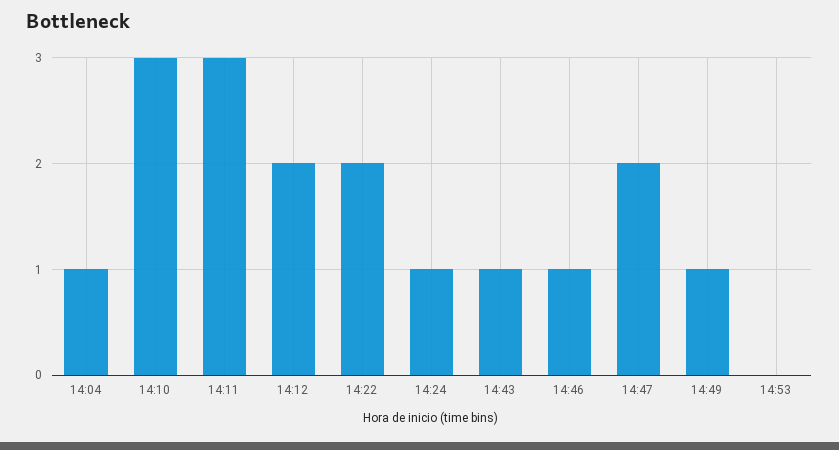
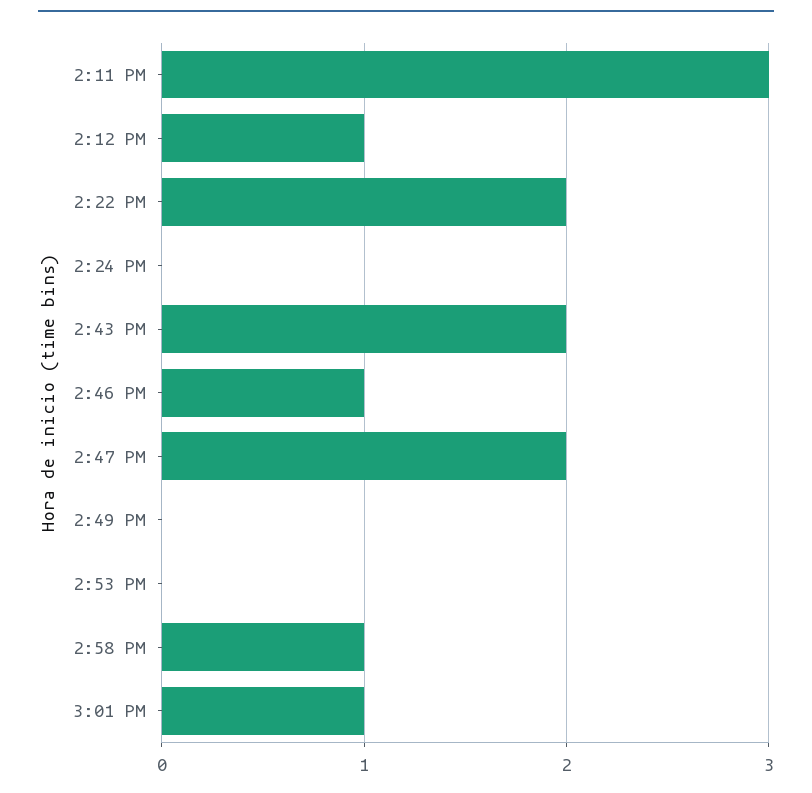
14:04: 1 -> none
14:10: 3 -> none
14:12: 2 -> 1
14:24: 1 -> 0
14:43: 1 -> 2
14:49: 1 -> 0
2:58 PM: none -> 1
3:01 PM: none -> 1

